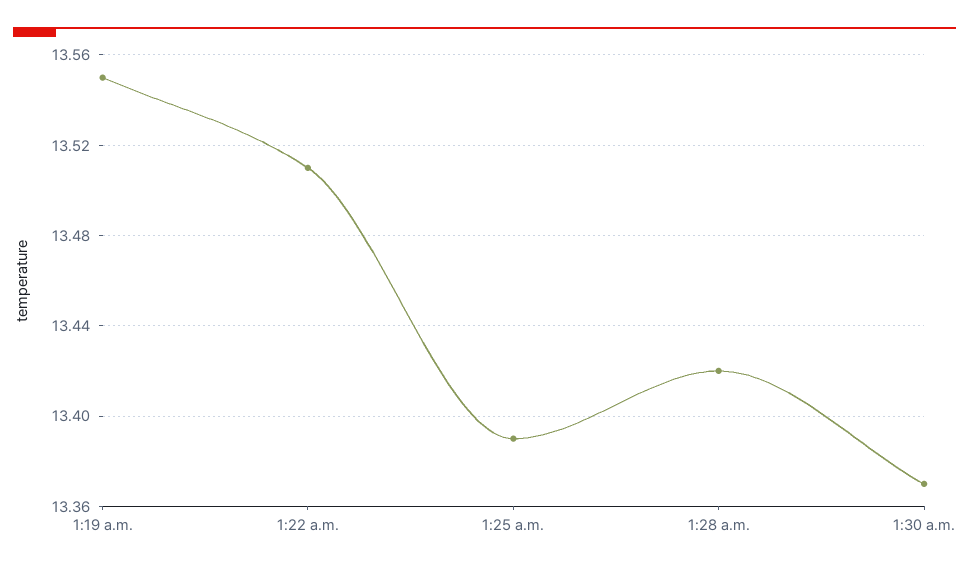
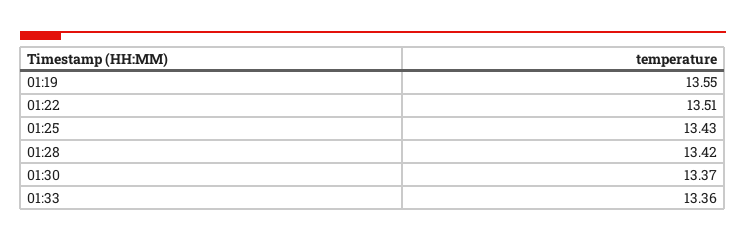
1:25 a.m.: 13.39 -> 13.43
01:33: none -> 13.36

